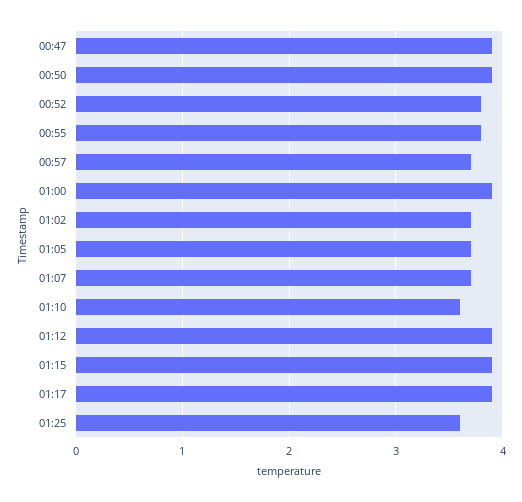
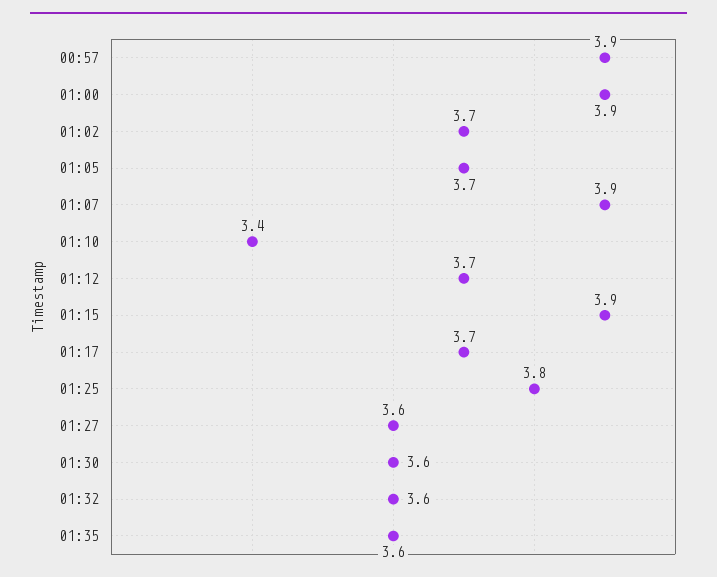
00:47: 3.9 -> none
00:50: 3.9 -> none
00:52: 3.8 -> none
00:55: 3.8 -> none
00:57: 3.7 -> 3.9
01:07: 3.7 -> 3.9
01:10: 3.6 -> 3.4
01:12: 3.9 -> 3.7
01:17: 3.9 -> 3.7
01:25: 3.6 -> 3.8
01:27: none -> 3.6
01:30: none -> 3.6
01:32: none -> 3.6
01:35: none -> 3.6

